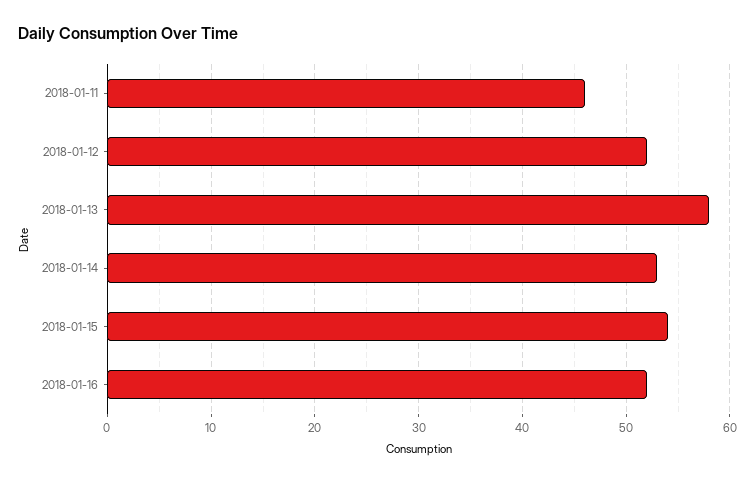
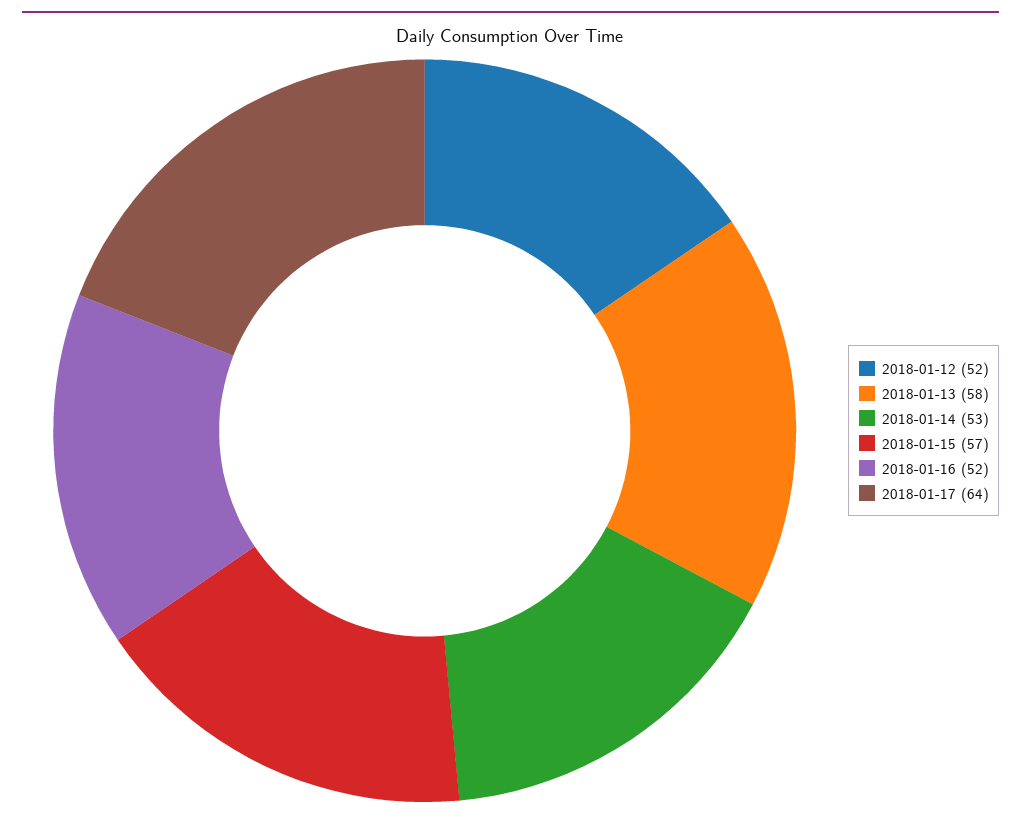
2018-01-11: 46 -> none
2018-01-15: 54 -> 57
2018-01-17: none -> 64

